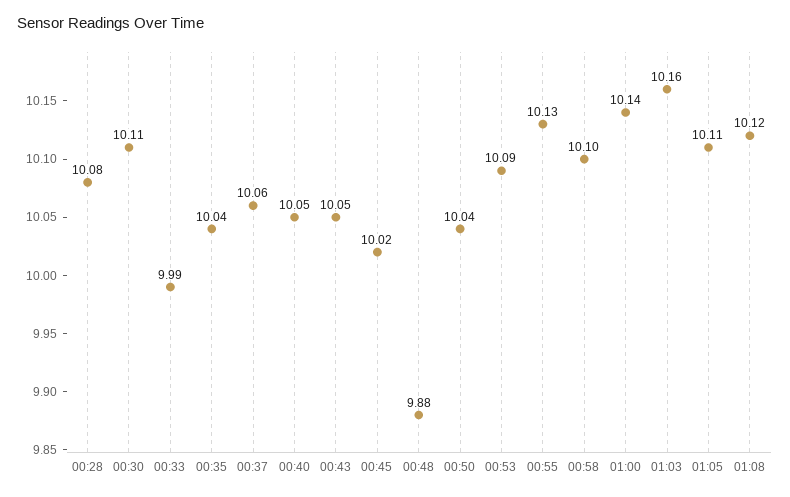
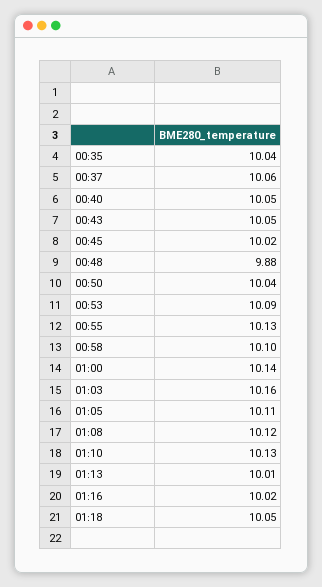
00:28: 10.08 -> none
00:30: 10.11 -> none
00:33: 9.99 -> none
01:10: none -> 10.13
01:13: none -> 10.01
01:16: none -> 10.02
01:18: none -> 10.05

